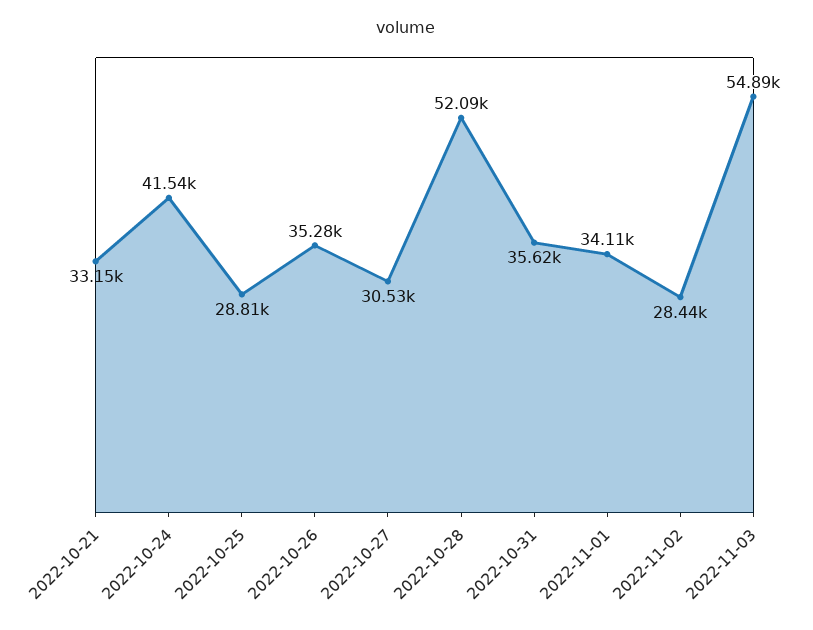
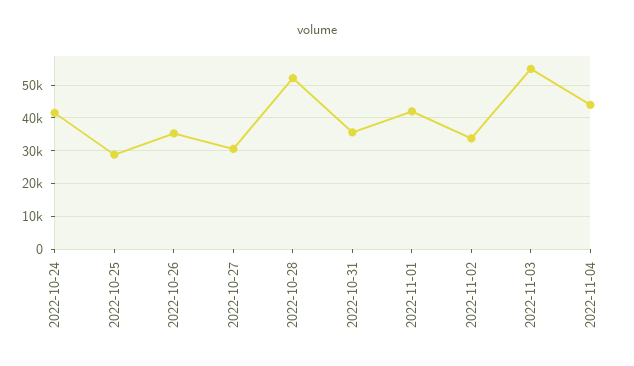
2022-10-21: 33150 -> none
2022-11-01: 34110 -> 42000
2022-11-02: 28440 -> 34000
2022-11-04: none -> 44000

